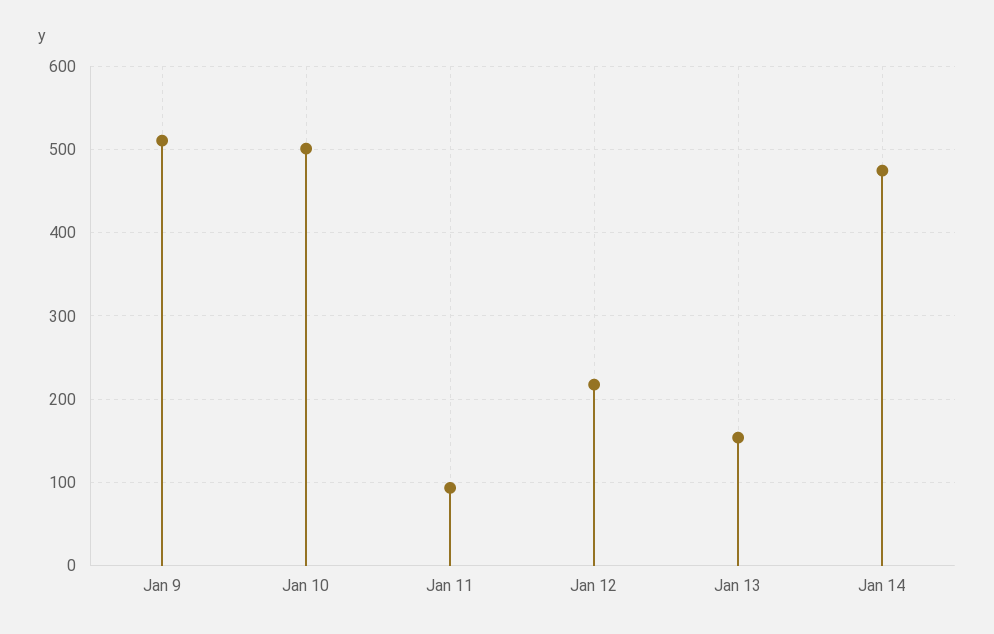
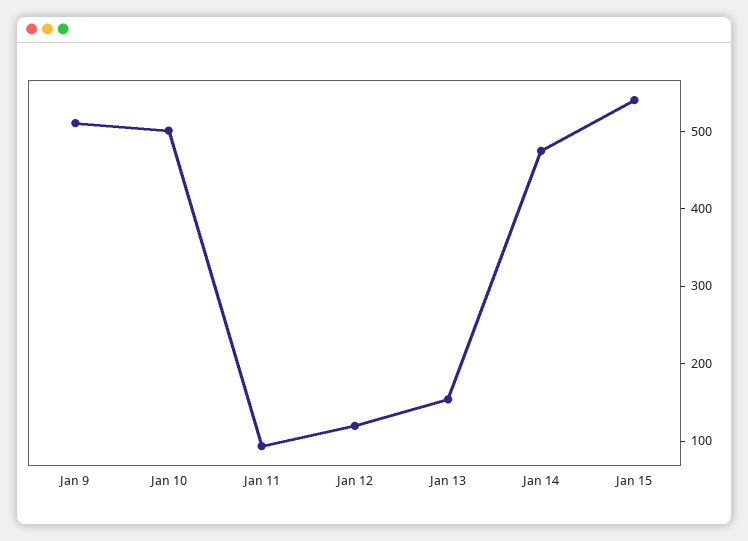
Jan 12: 220 -> 120
Jan 15: none -> 540

